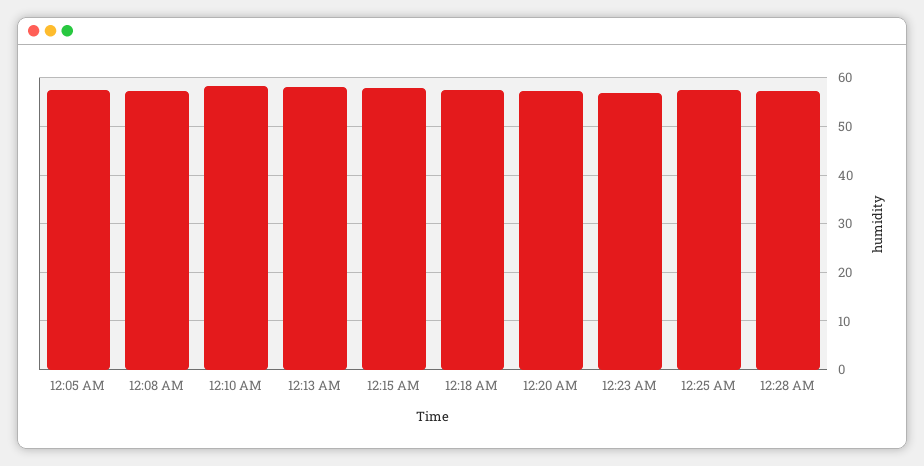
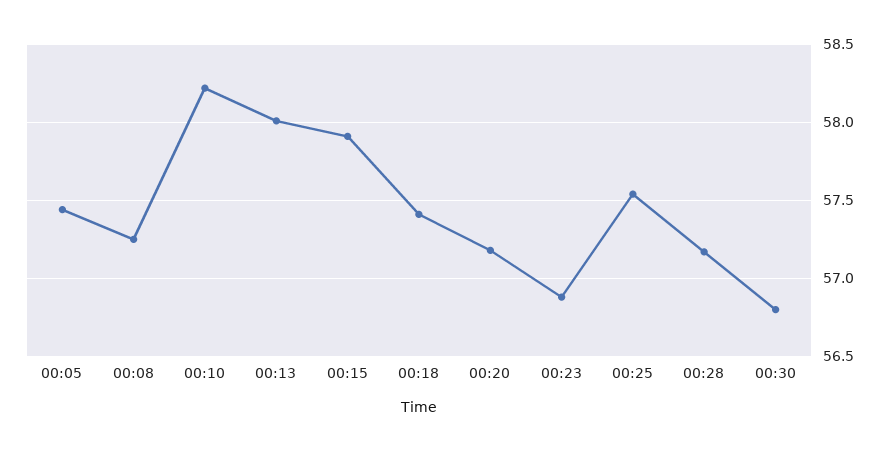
00:30: none -> 56.8

